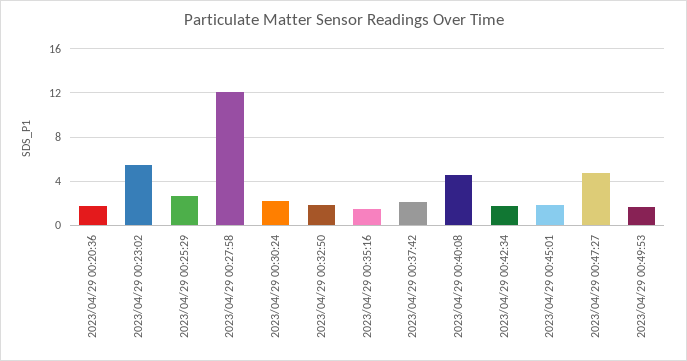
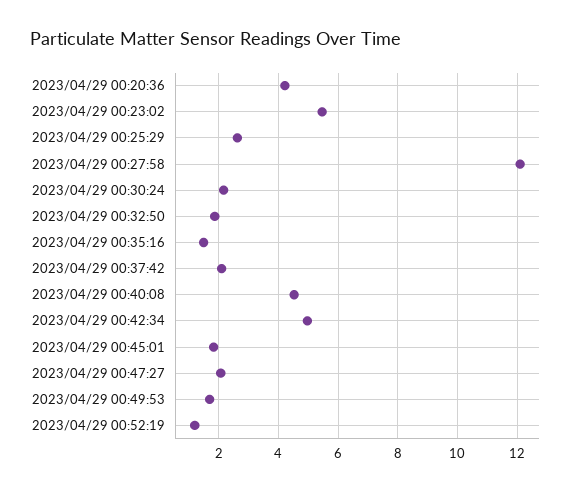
2023/04/29 00:20:36: 2 -> 4.25
2023/04/29 00:42:34: 2 -> 5
2023/04/29 00:47:27: 5 -> 2
2023/04/29 00:52:19: none -> 1.25

